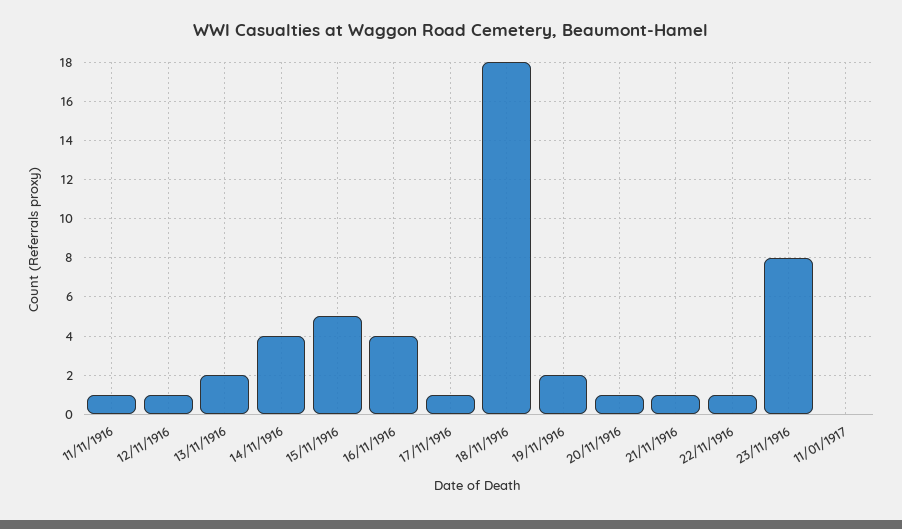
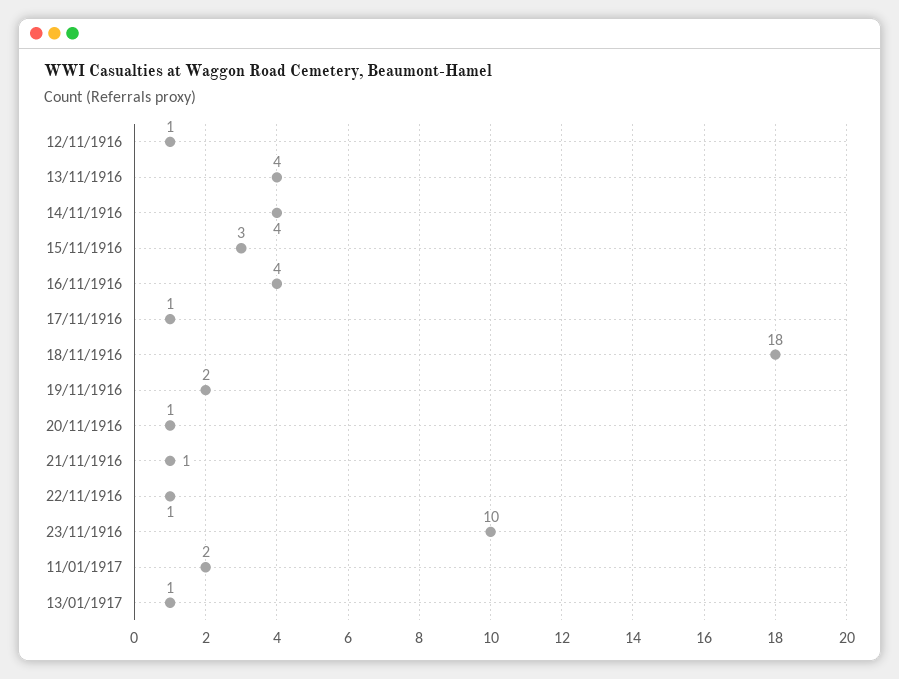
11/11/1916: 1 -> none
13/11/1916: 2 -> 4
15/11/1916: 5 -> 3
23/11/1916: 8 -> 10
11/01/1917: 0 -> 2
13/01/1917: none -> 1

